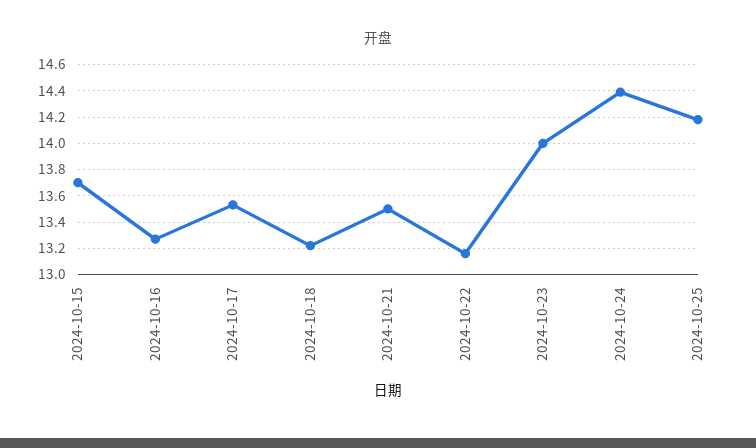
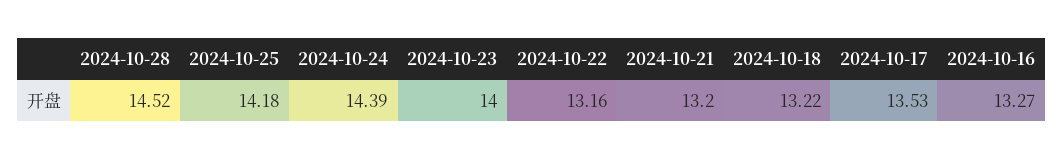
2024-10-15: 13.7 -> none
2024-10-21: 13.5 -> 13.2
2024-10-28: none -> 14.52

